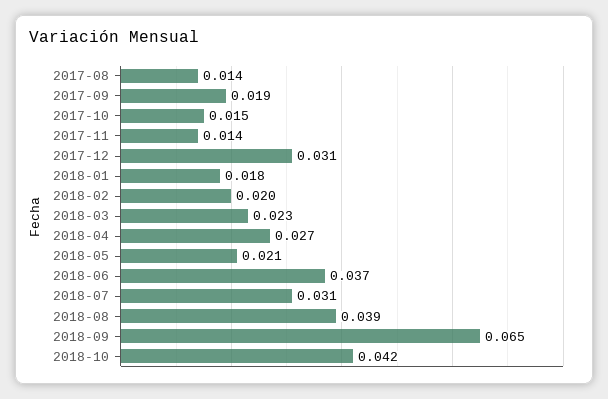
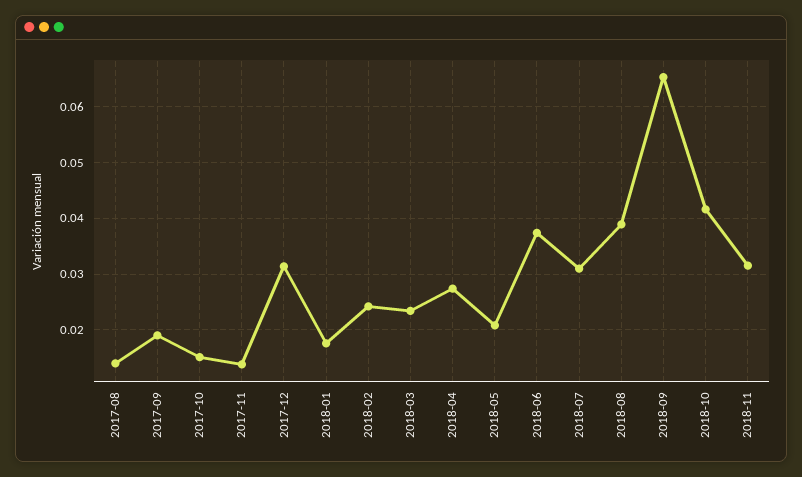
2018-02: 0.02 -> 0.024
2018-11: none -> 0.032

